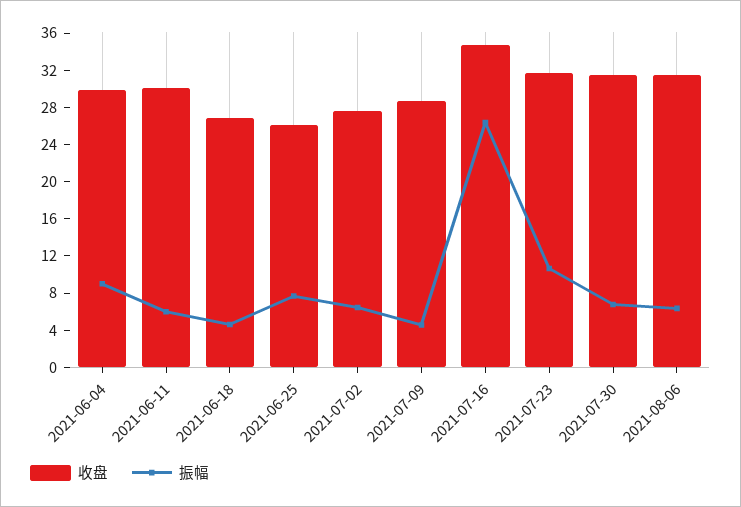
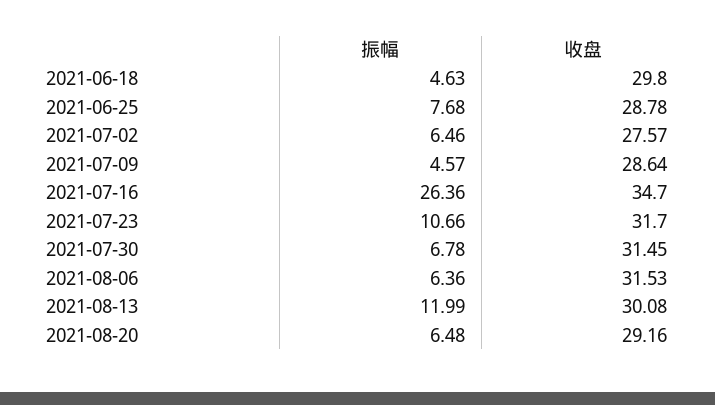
收盘, 2021-06-04: 30 -> none
振幅, 2021-06-04: 9 -> none
收盘, 2021-06-11: 30 -> none
振幅, 2021-06-11: 6 -> none
收盘, 2021-06-18: 27 -> 29.8
收盘, 2021-06-25: 26 -> 28.78
振幅, 2021-08-13: none -> 11.99
收盘, 2021-08-13: none -> 30.08
振幅, 2021-08-20: none -> 6.48
收盘, 2021-08-20: none -> 29.16

